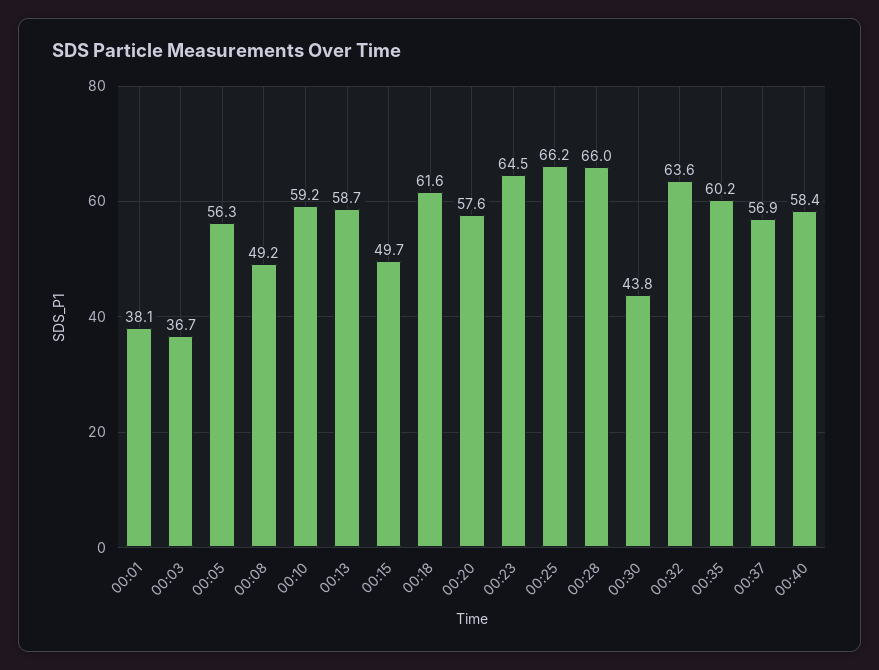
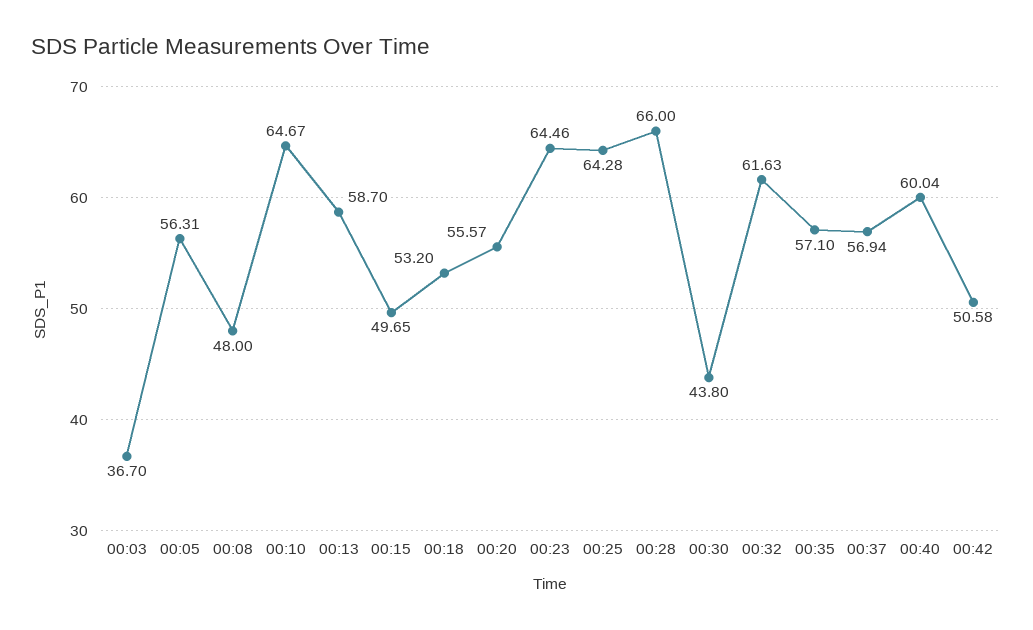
00:01: 38.1 -> none
00:08: 49.2 -> 48
00:10: 59.2 -> 64.67
00:18: 61.6 -> 53.2
00:20: 57.6 -> 55.57
00:25: 66.2 -> 64.28
00:32: 63.6 -> 61.63
00:35: 60.2 -> 57.1
00:40: 58.4 -> 60.04
00:42: none -> 50.58

